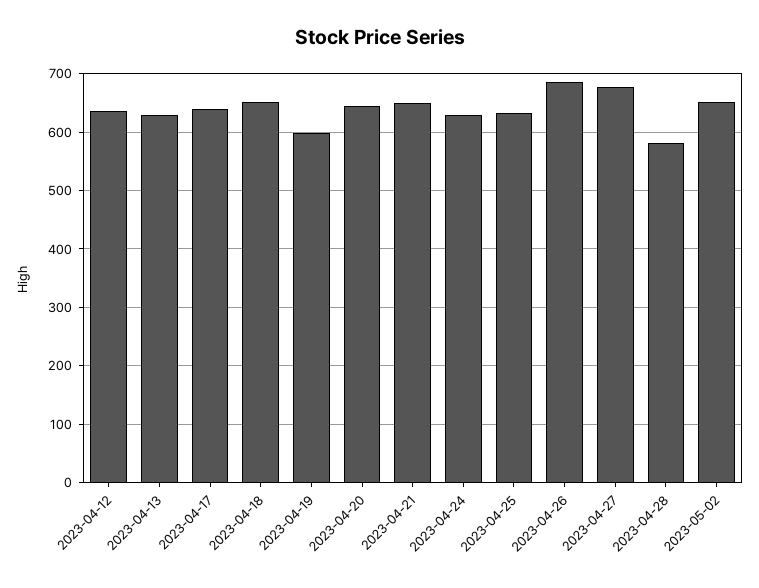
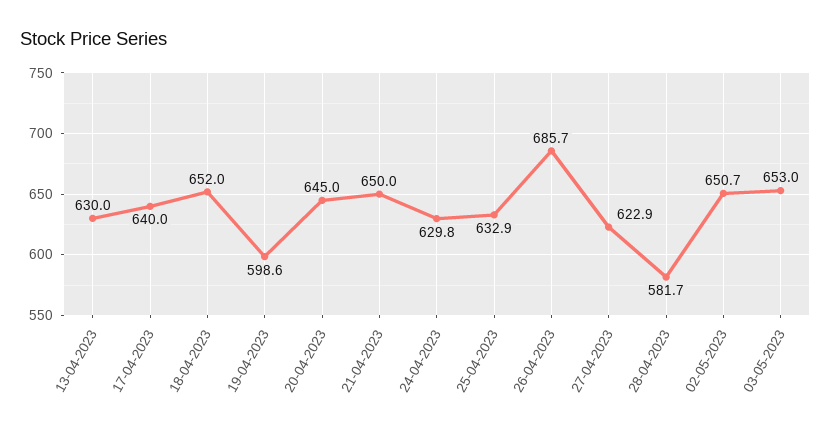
2023-04-12: 640 -> none
2023-04-27: 680 -> 622.9
03-05-2023: none -> 653

